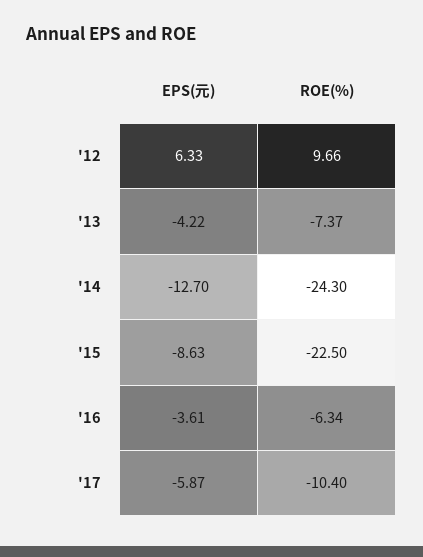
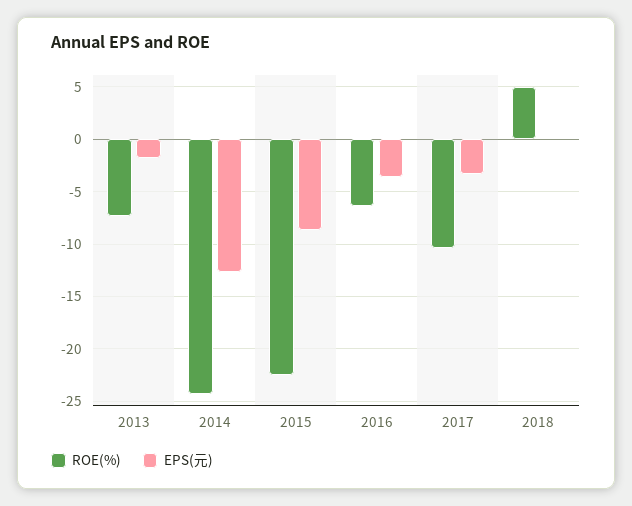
EPS(元), '12: 6.33 -> none
ROE(%), '12: 9.66 -> none
EPS(元), '13: -4.22 -> -2
EPS(元), '17: -5.87 -> -3
ROE(%), 2018: none -> 5
EPS(元), 2018: none -> 0

